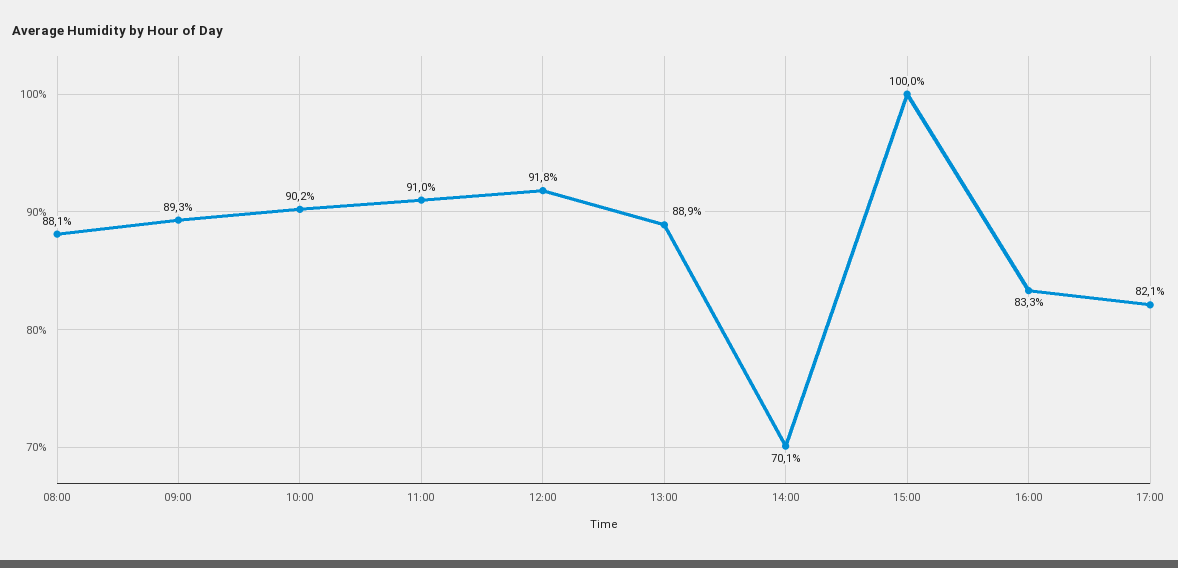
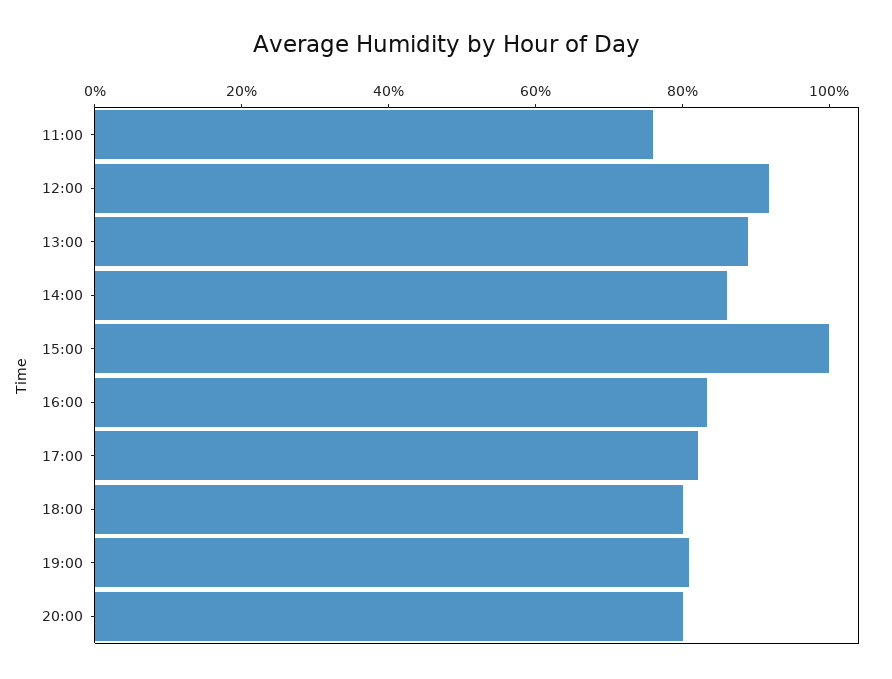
08:00: 88.1 -> none
09:00: 89.3 -> none
10:00: 90.2 -> none
11:00: 91 -> 75
14:00: 70.1 -> 85
18:00: none -> 80
19:00: none -> 80
20:00: none -> 80

